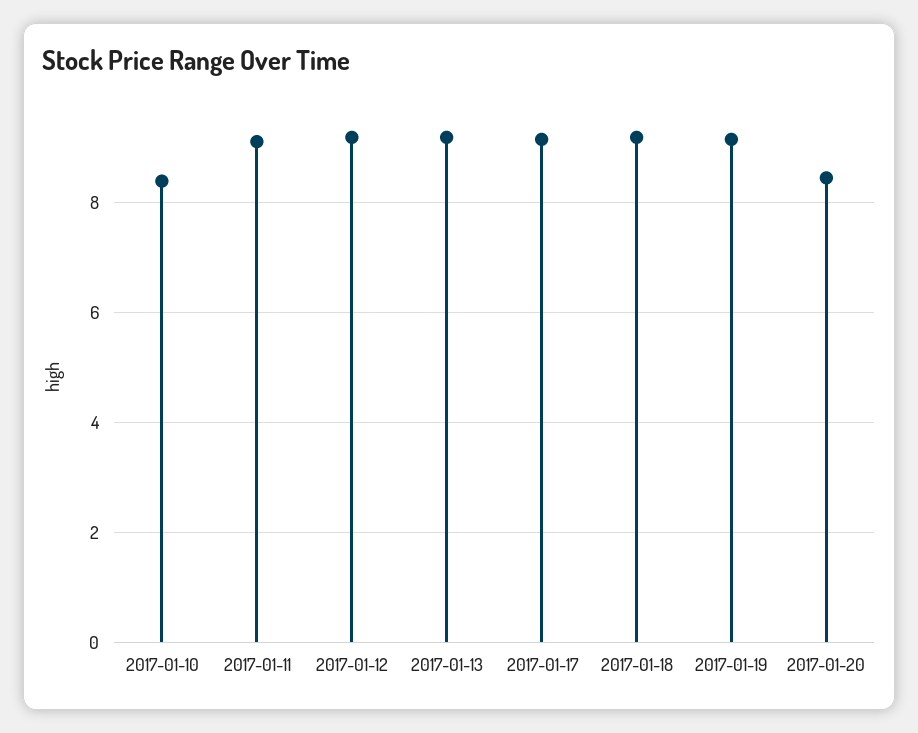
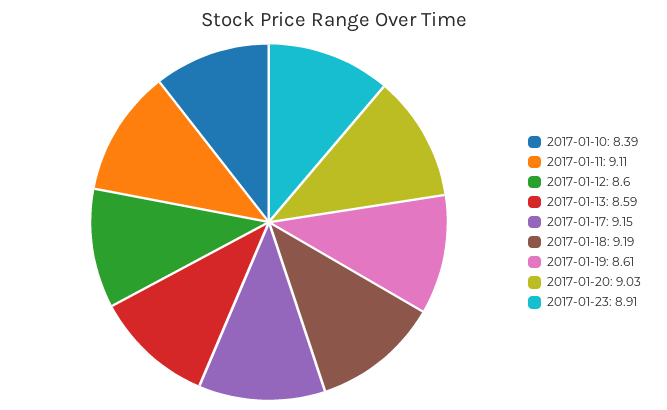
2017-01-12: 9.2 -> 8.6
2017-01-13: 9.2 -> 8.59
2017-01-19: 9.2 -> 8.61
2017-01-20: 8.4 -> 9.03
2017-01-23: none -> 8.91

